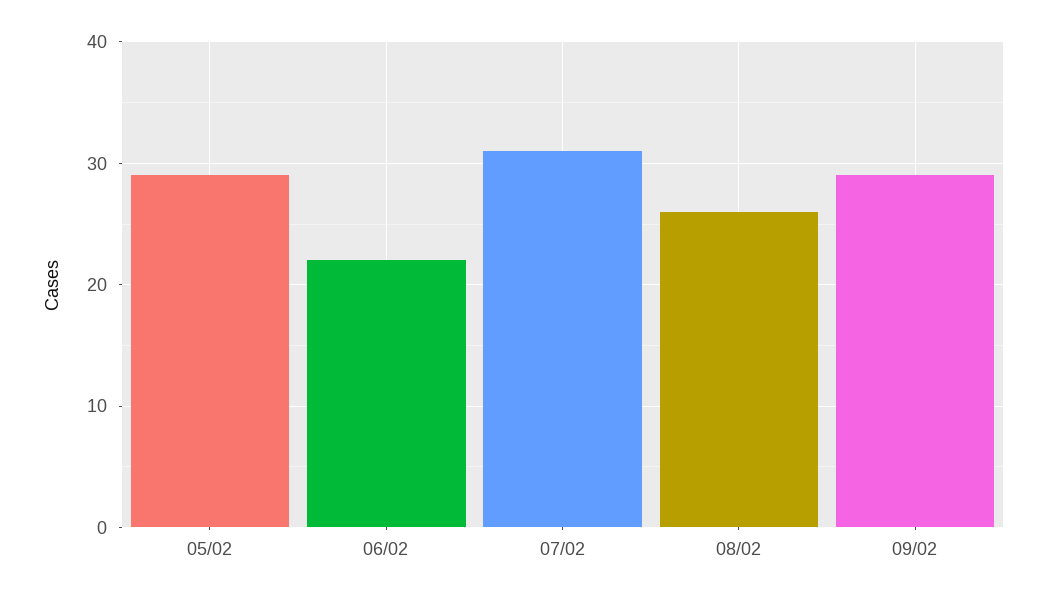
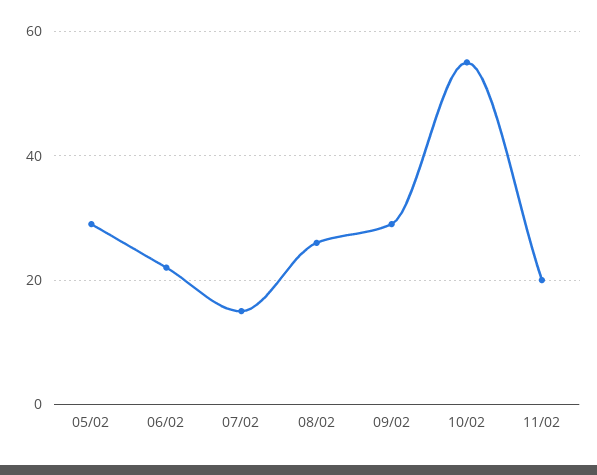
07/02: 31 -> 15
10/02: none -> 55
11/02: none -> 20

